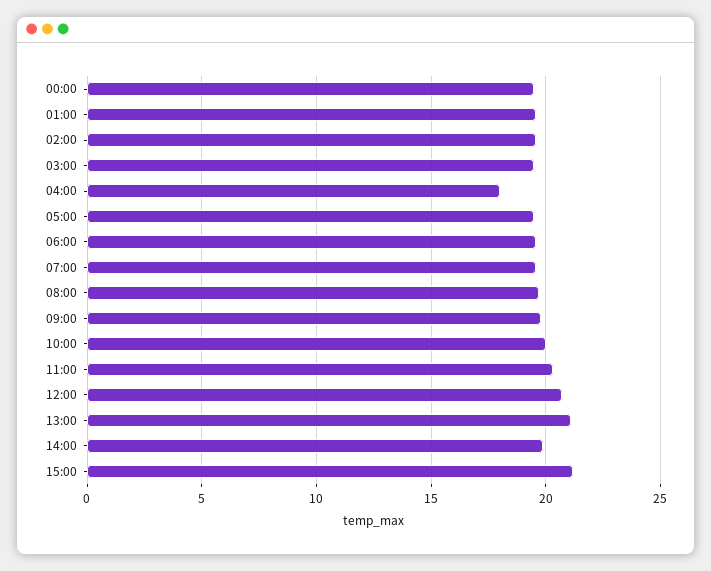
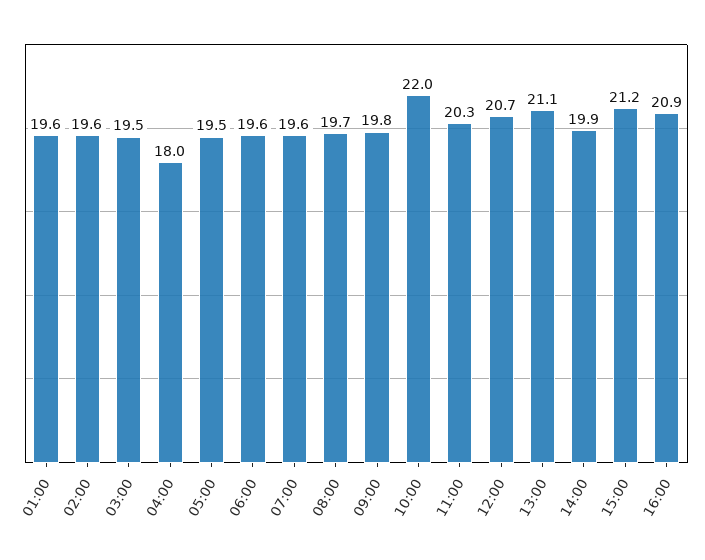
00:00: 19.5 -> none
10:00: 20 -> 22
16:00: none -> 20.9

